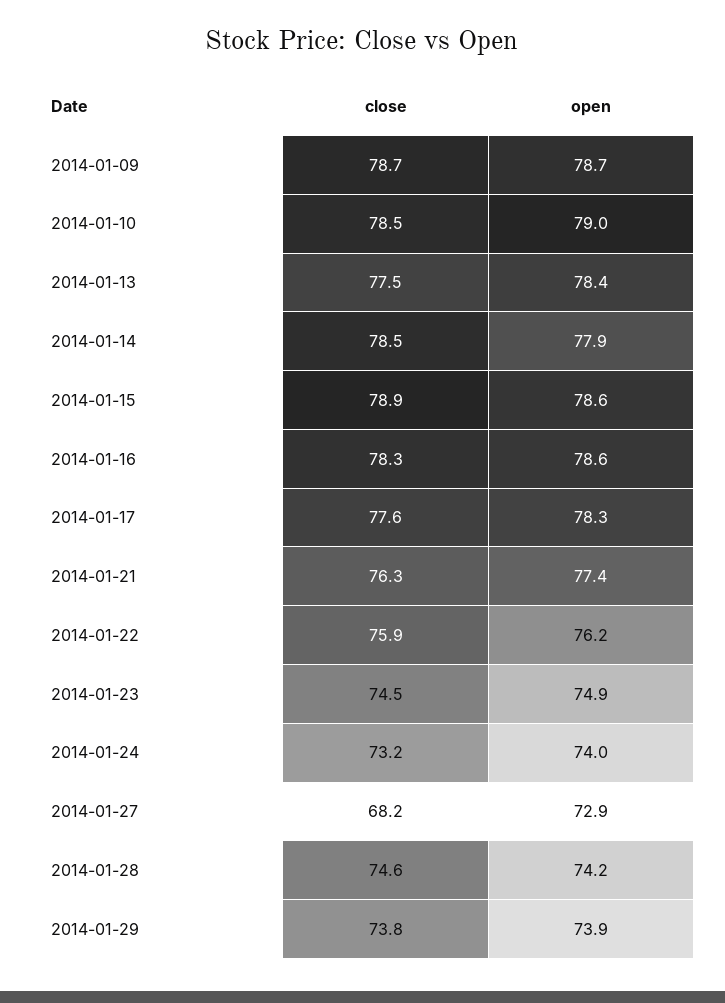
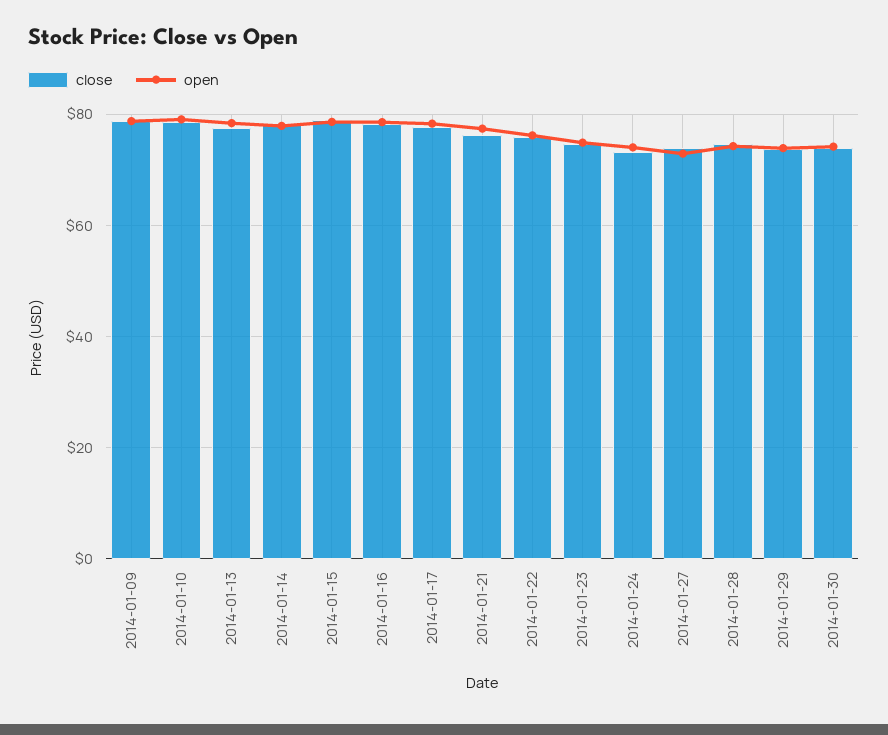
close, 2014-01-27: 68.2 -> 74
close, 2014-01-30: none -> 74
open, 2014-01-30: none -> 74

